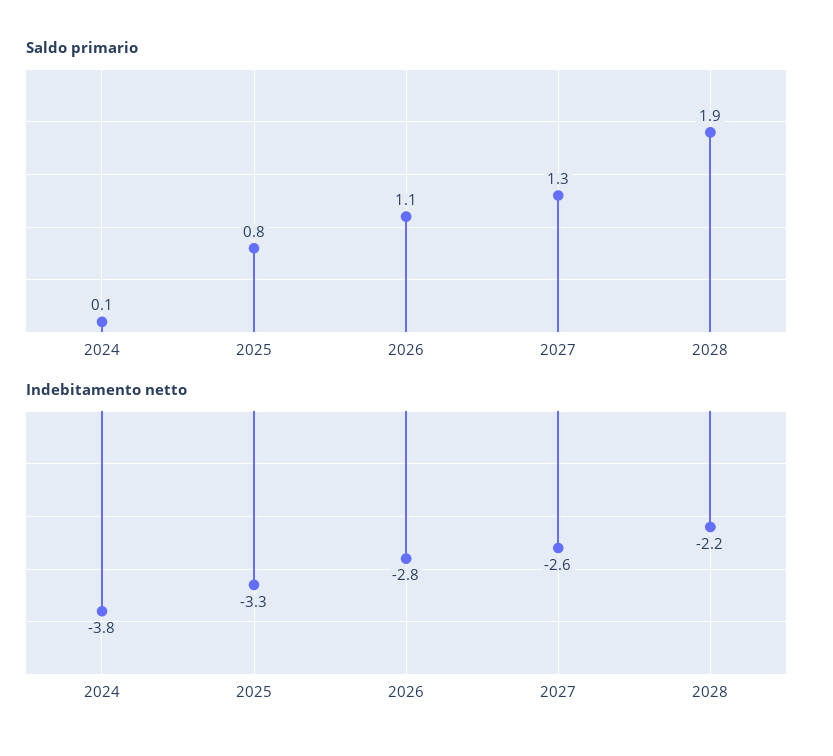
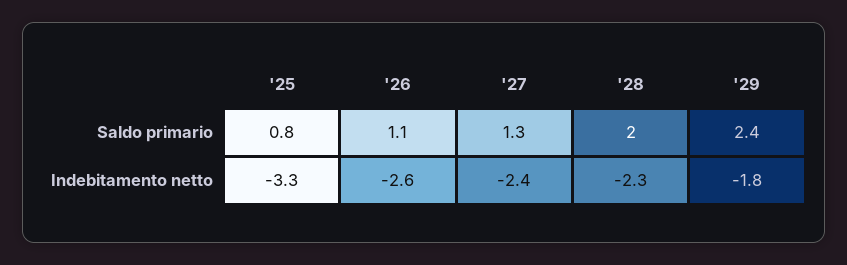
Saldo primario, 2024: 0.1 -> none
Saldo primario, 2028: 1.9 -> 2
Indebitamento netto, 2024: -3.8 -> none
Indebitamento netto, 2026: -2.8 -> -2.6
Indebitamento netto, 2027: -2.6 -> -2.4
Indebitamento netto, 2028: -2.2 -> -2.3
Saldo primario, '29: none -> 2.4
Indebitamento netto, '29: none -> -1.8

